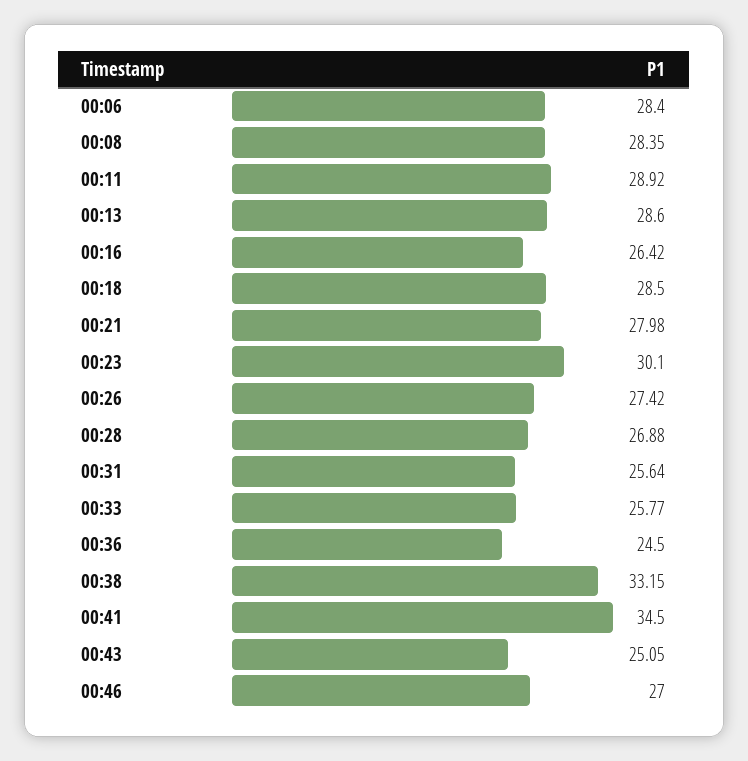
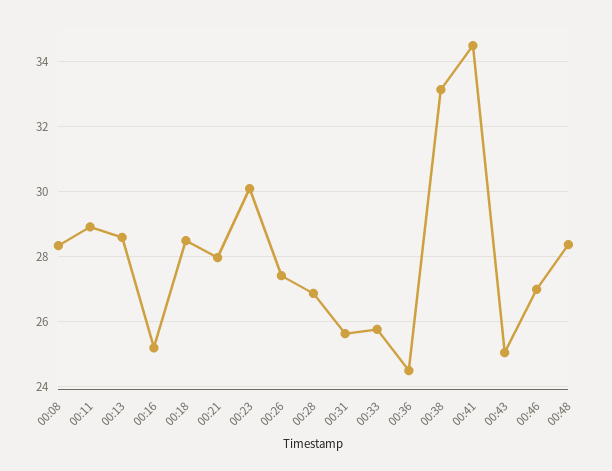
00:06: 28.4 -> none
00:16: 26.42 -> 25.2
00:48: none -> 28.4

